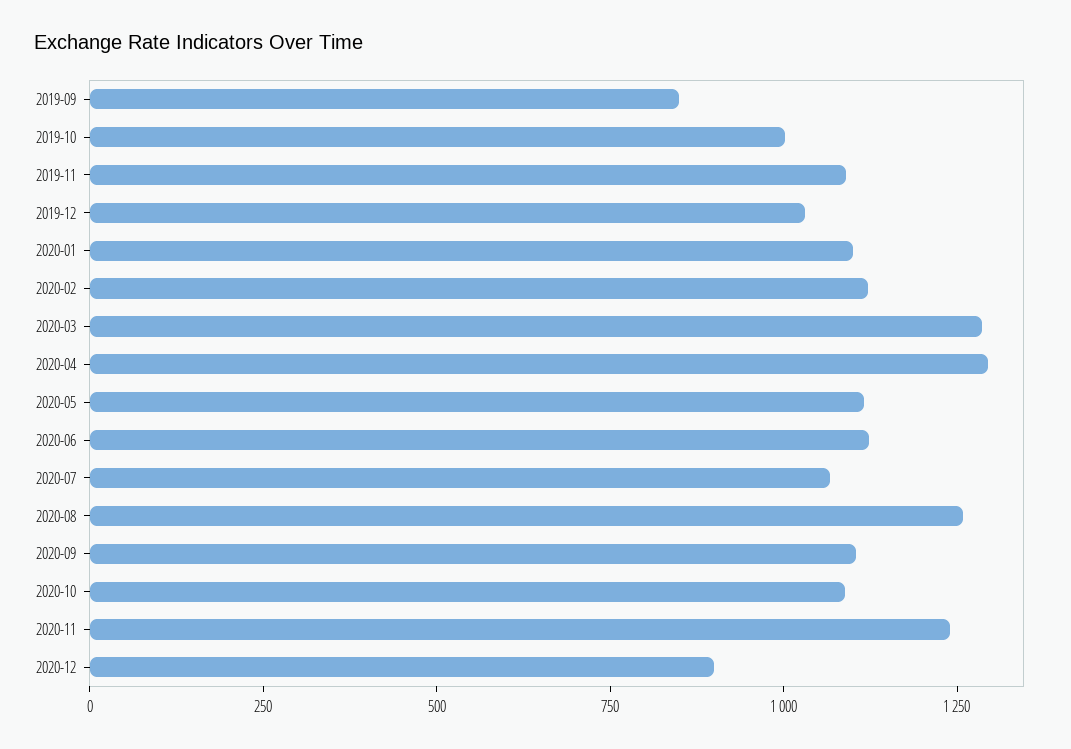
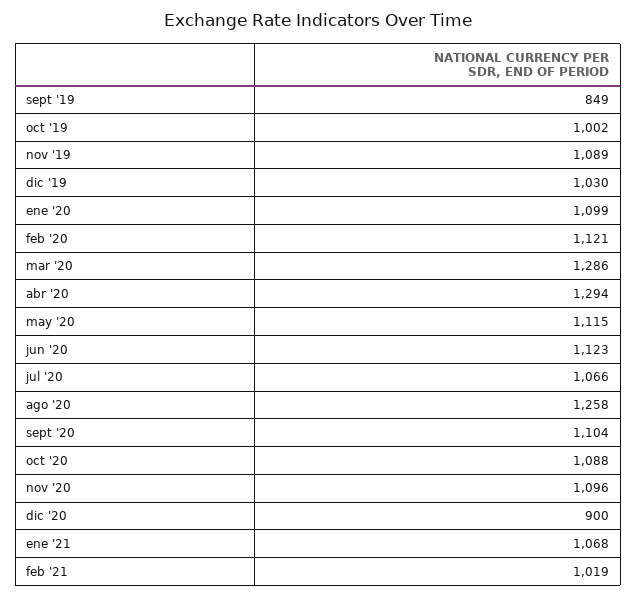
2020-11: 1250 -> 1096
ene '21: none -> 1068
feb '21: none -> 1019

